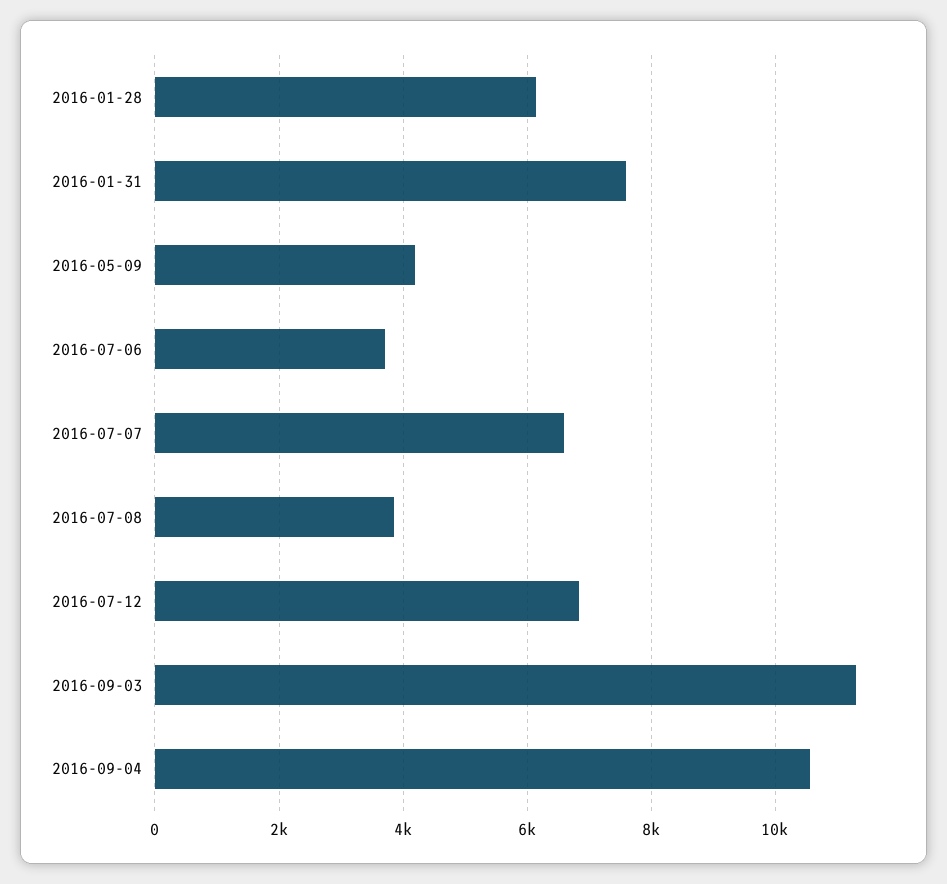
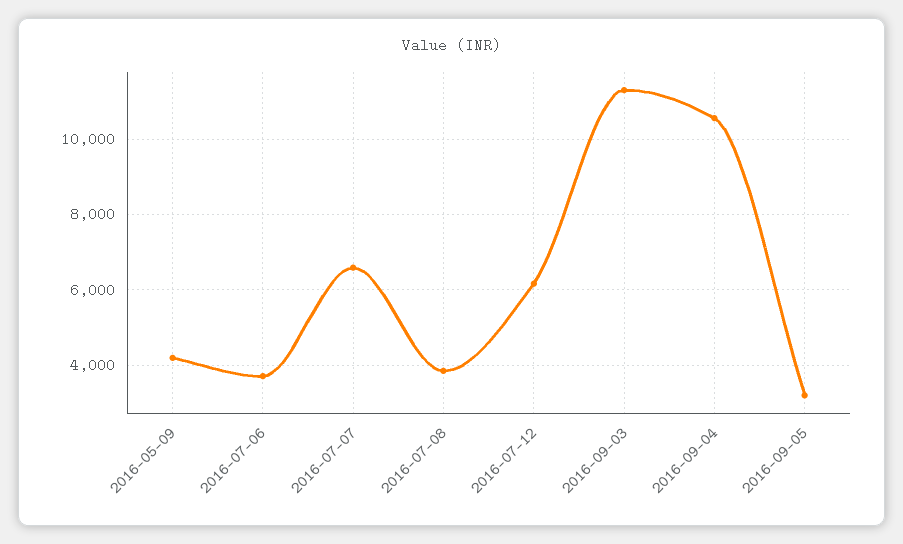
2016-01-28: 6200 -> none
2016-01-31: 7600 -> none
2016-07-12: 6800 -> 6200
2016-09-05: none -> 3200

